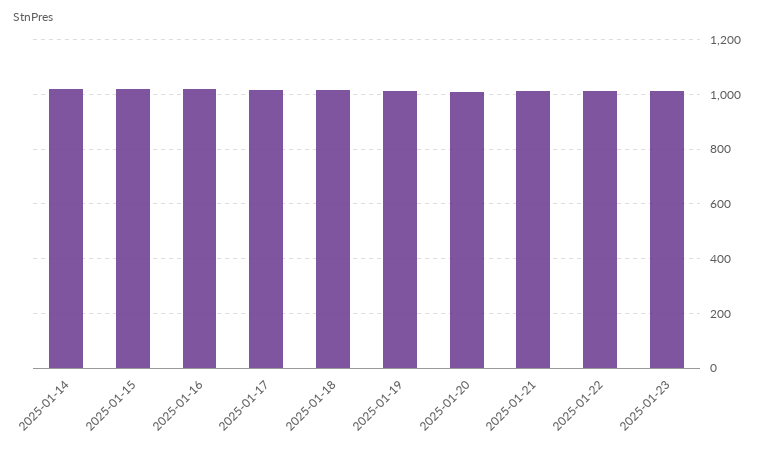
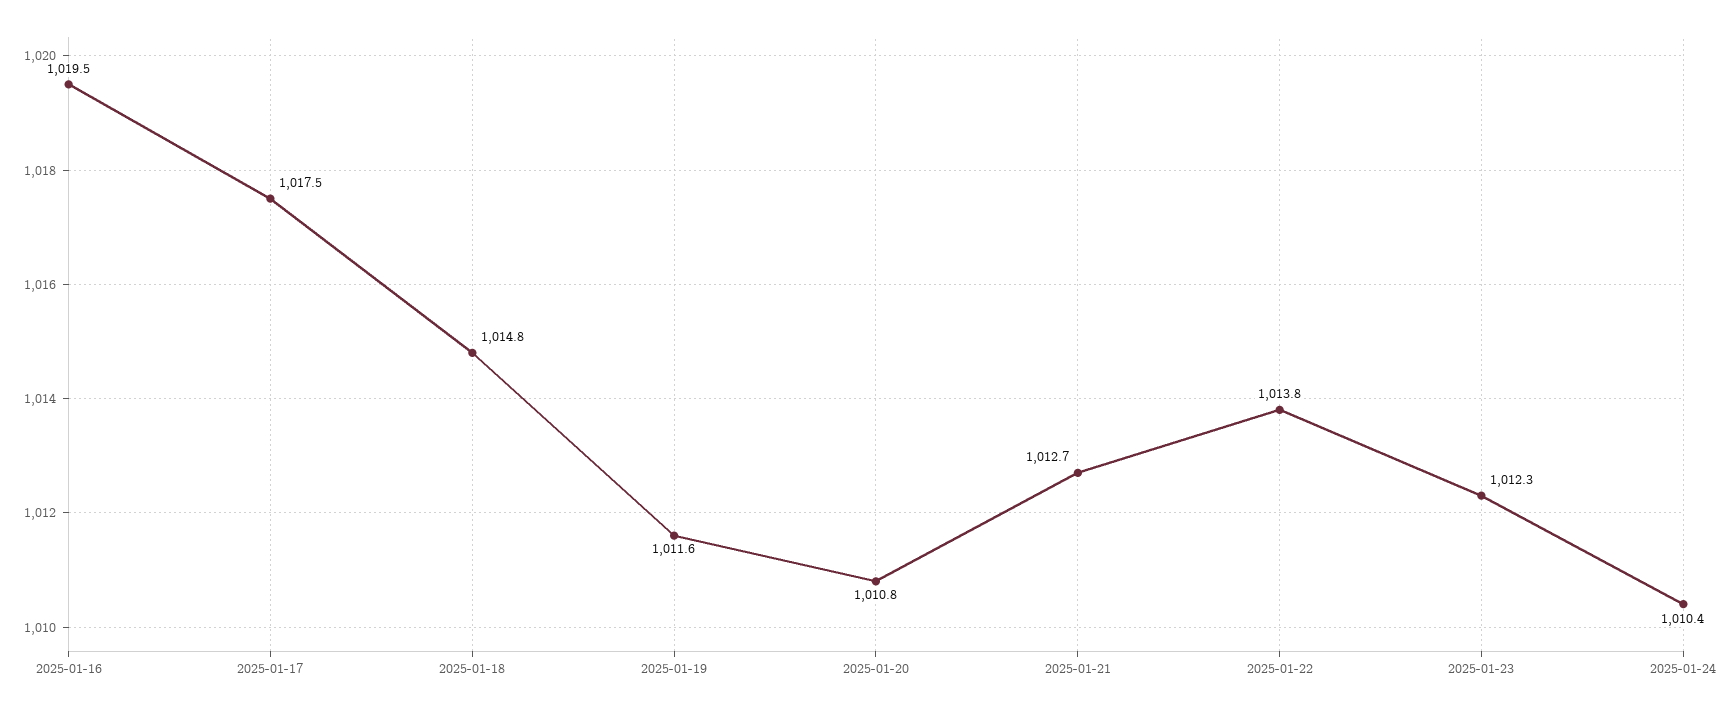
2025-01-14: 1025 -> none
2025-01-15: 1025 -> none
2025-01-24: none -> 1010.4

